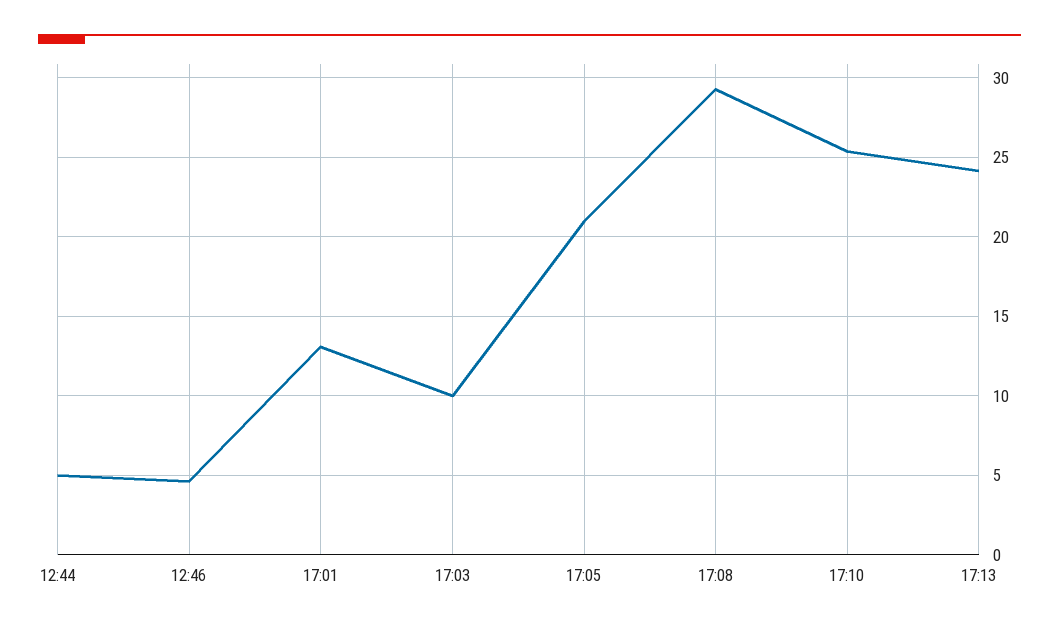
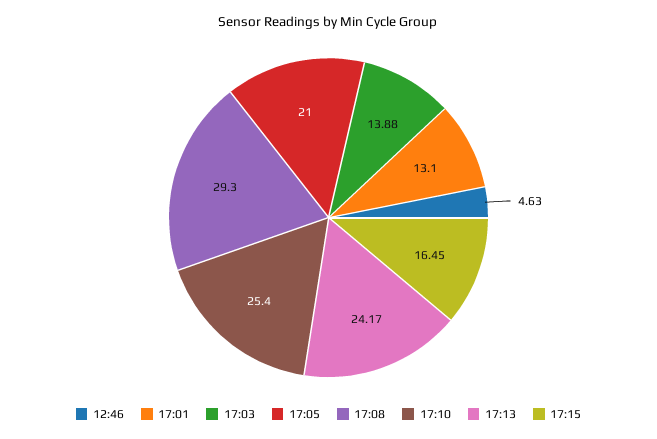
12:44: 5 -> none
17:03: 10 -> 13.88
17:15: none -> 16.45

